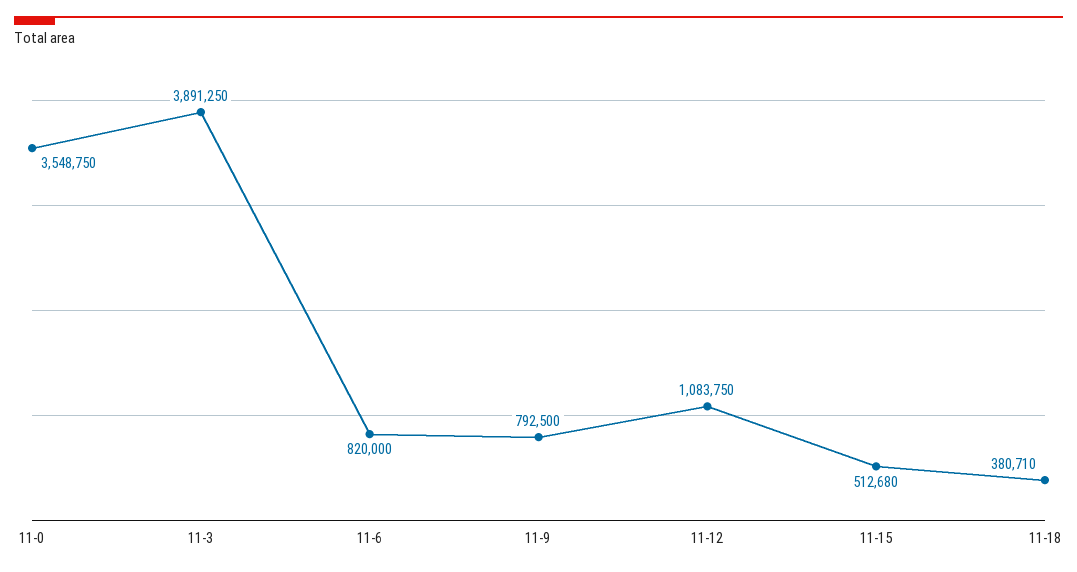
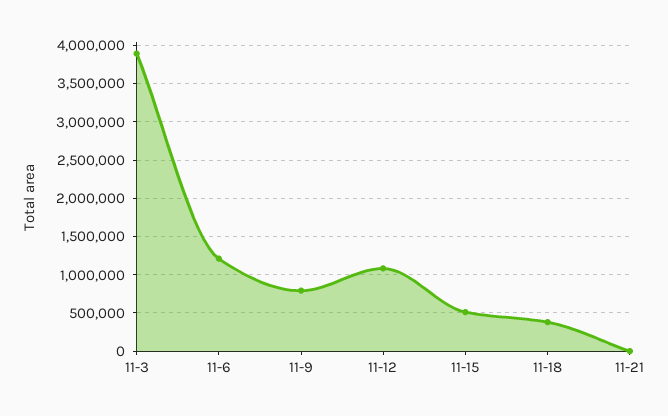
11-0: 3548750 -> none
11-6: 820000 -> 1200000
11-21: none -> 0

